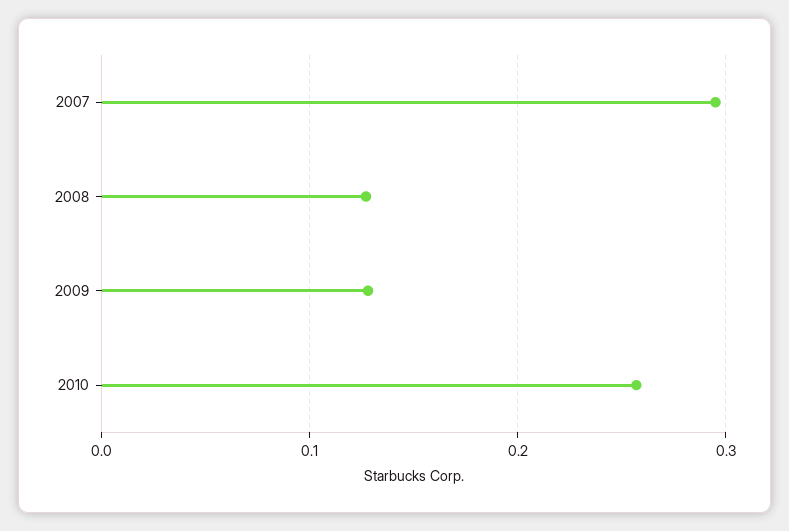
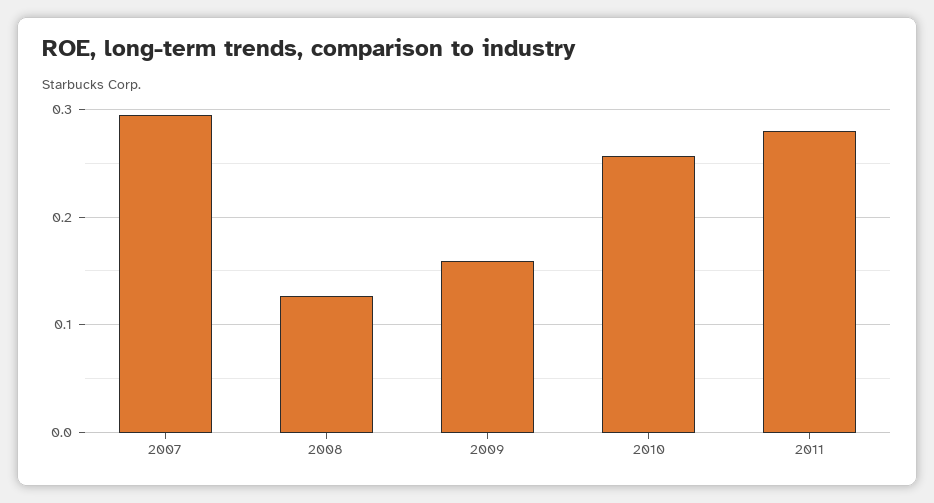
2009: 0.13 -> 0.16
2011: none -> 0.28

